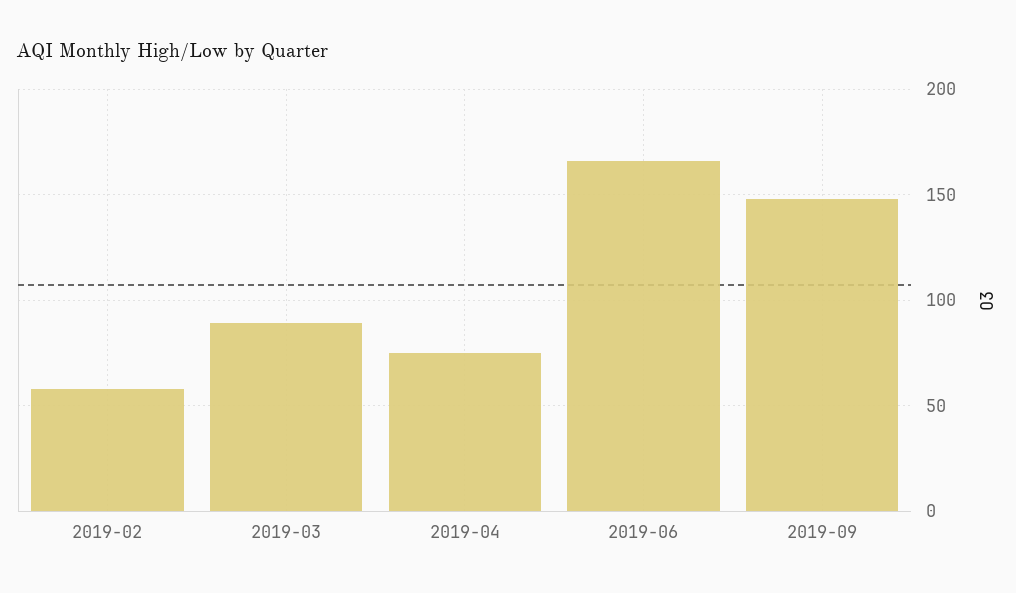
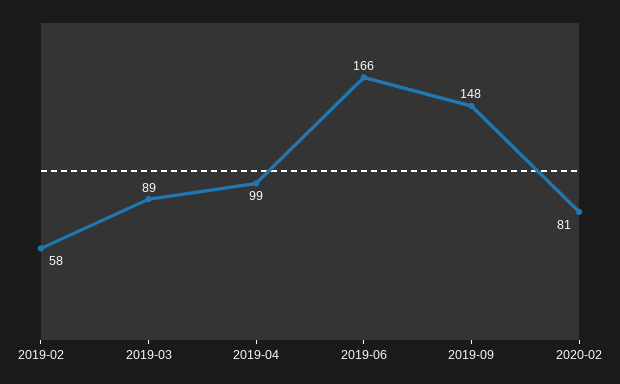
2019-04: 75 -> 99
2020-02: none -> 81

